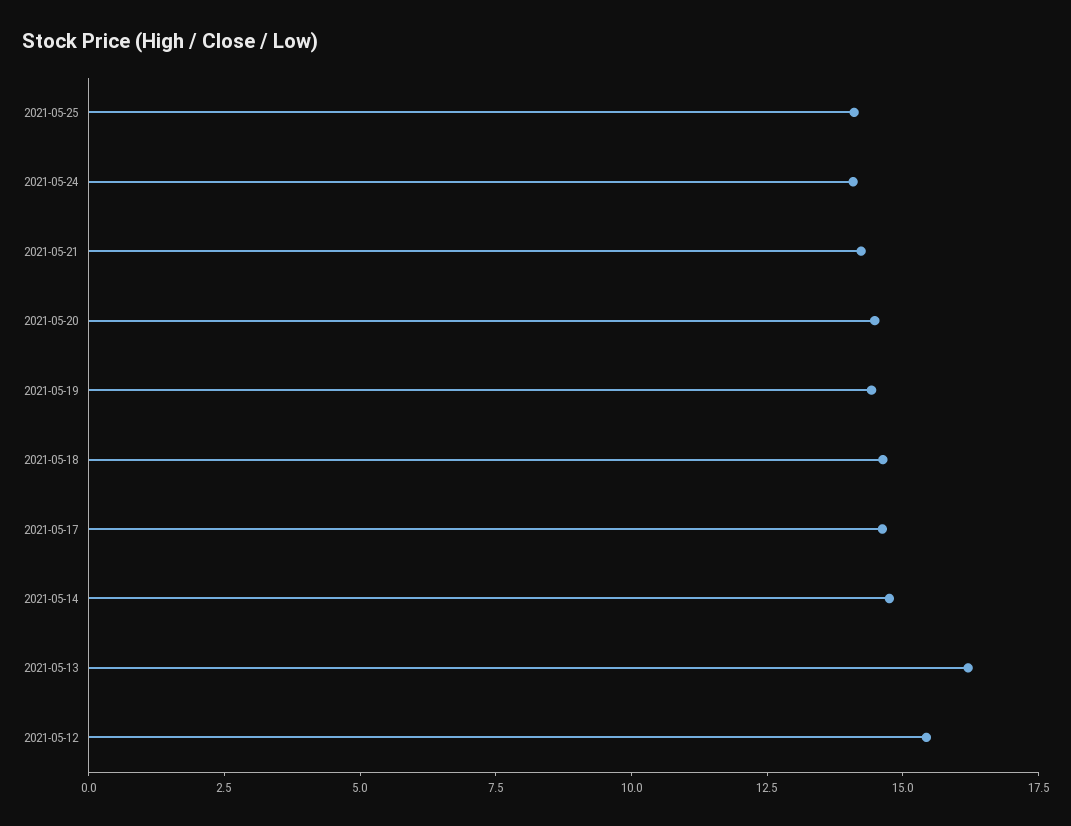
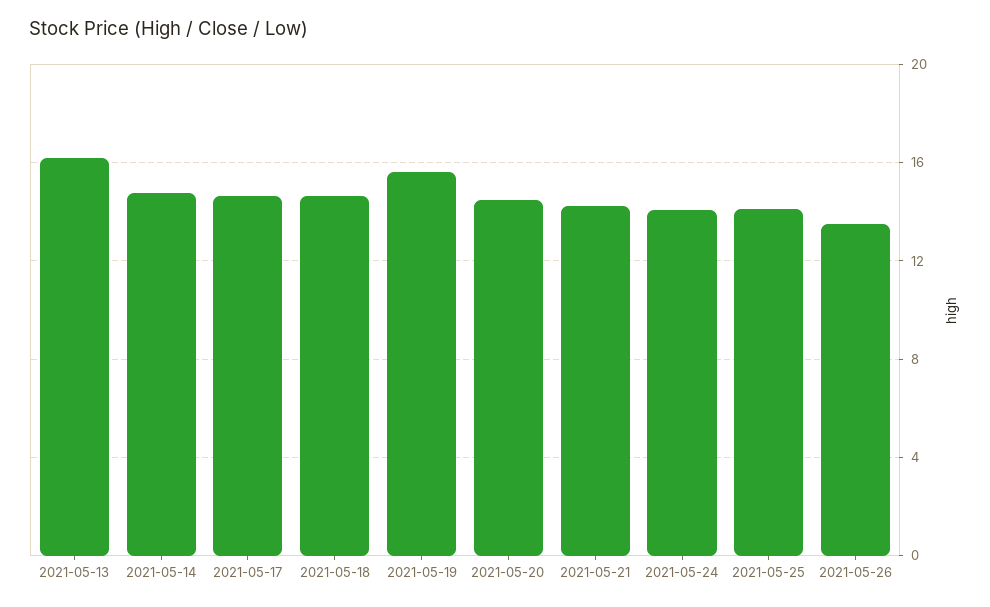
2021-05-19: 14.5 -> 15.5
2021-05-12: 15.5 -> none
2021-05-26: none -> 13.5

